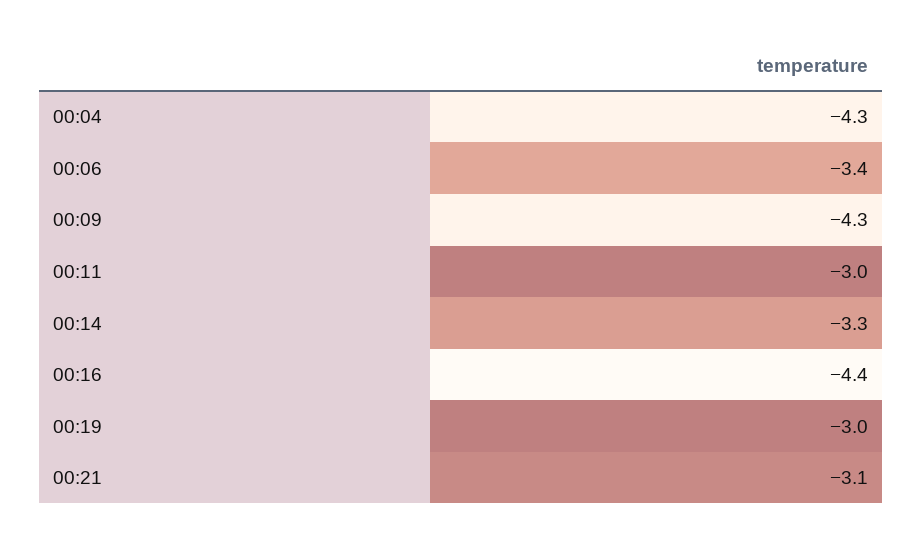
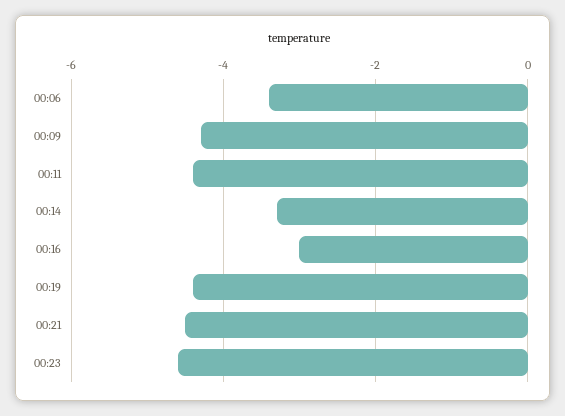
00:04: -4.3 -> none
00:11: -3 -> -4.5
00:16: -4.4 -> -3
00:19: -3 -> -4.5
00:21: -3.1 -> -4.5
00:23: none -> -4.5

